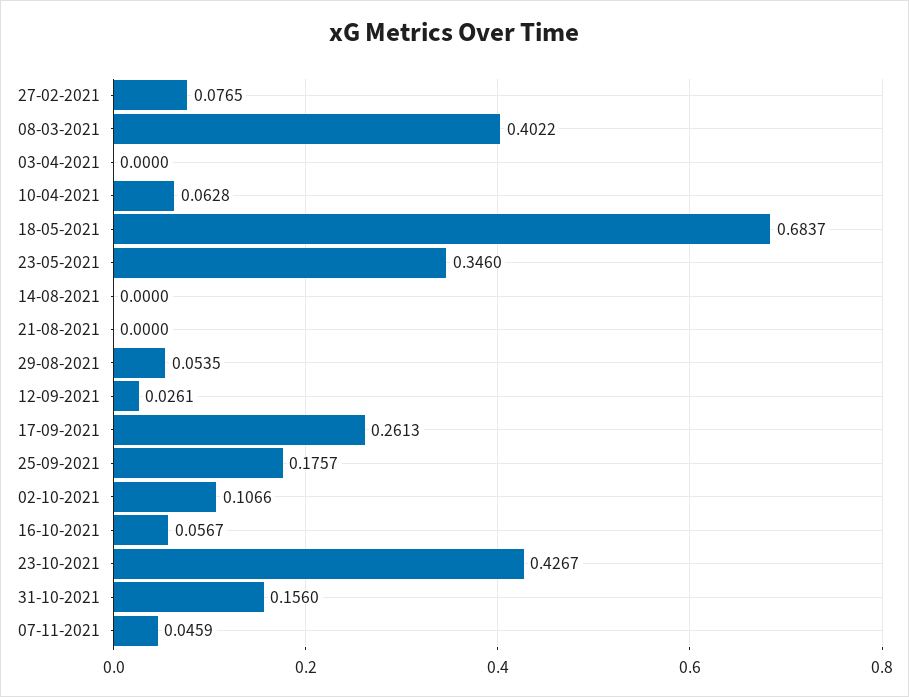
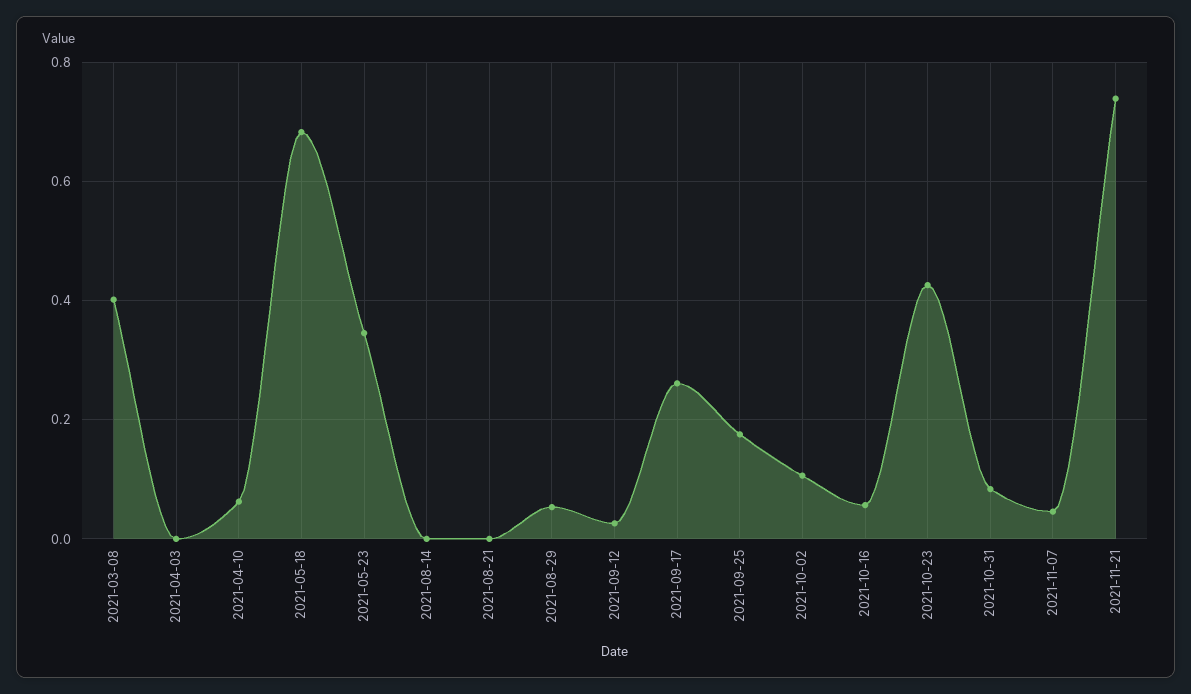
27-02-2021: 0.0765 -> none
31-10-2021: 0.156 -> 0.08
2021-11-21: none -> 0.74

